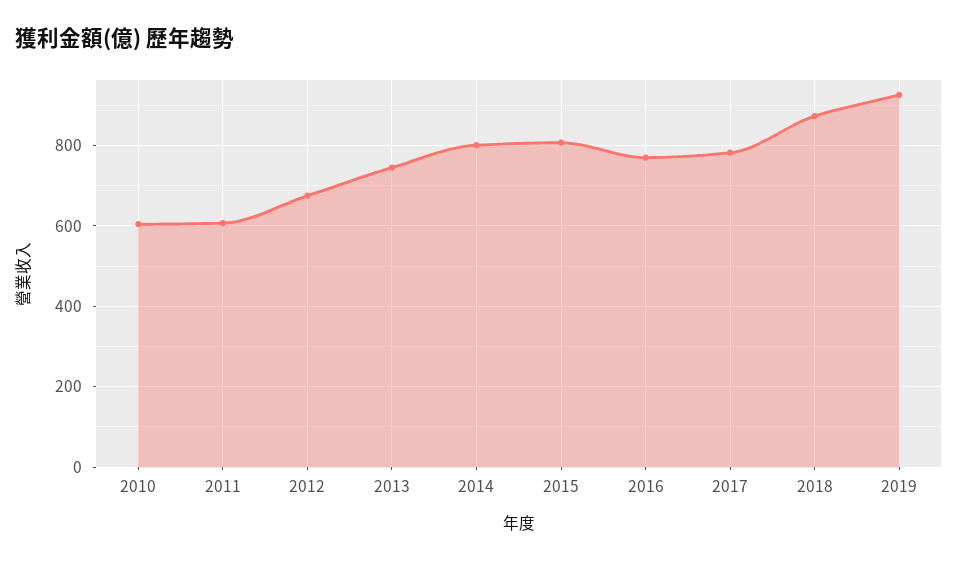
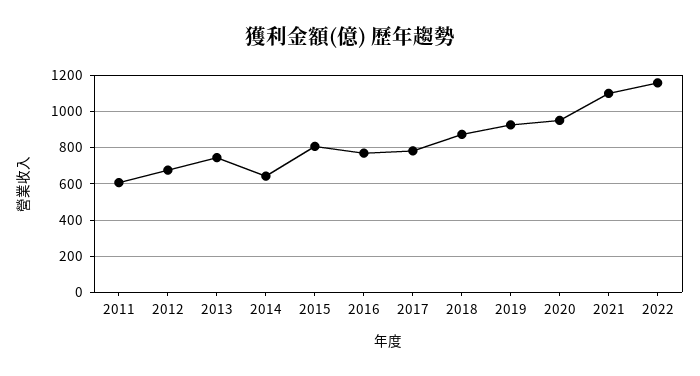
2010: 600 -> none
2014: 800 -> 650
2020: none -> 950
2021: none -> 1100
2022: none -> 1150

